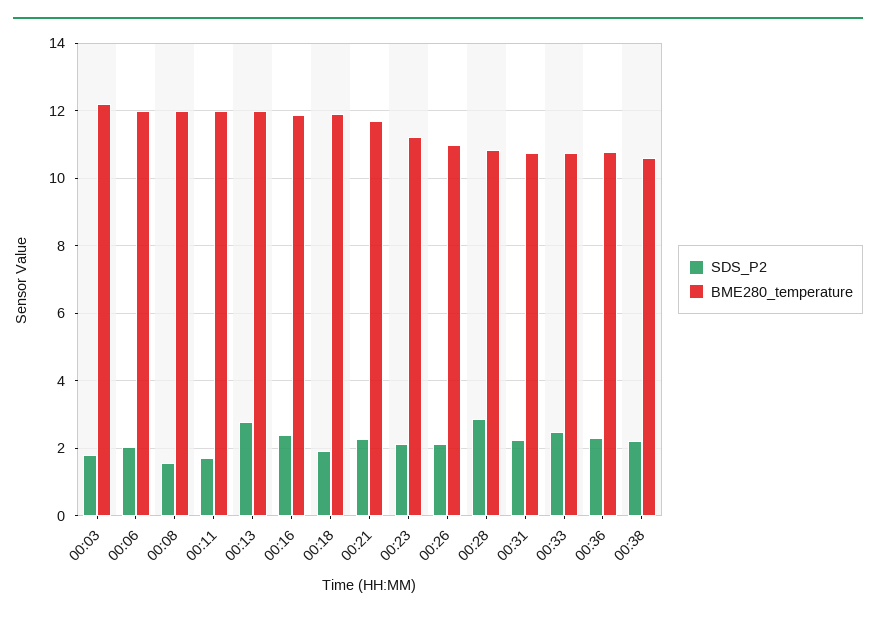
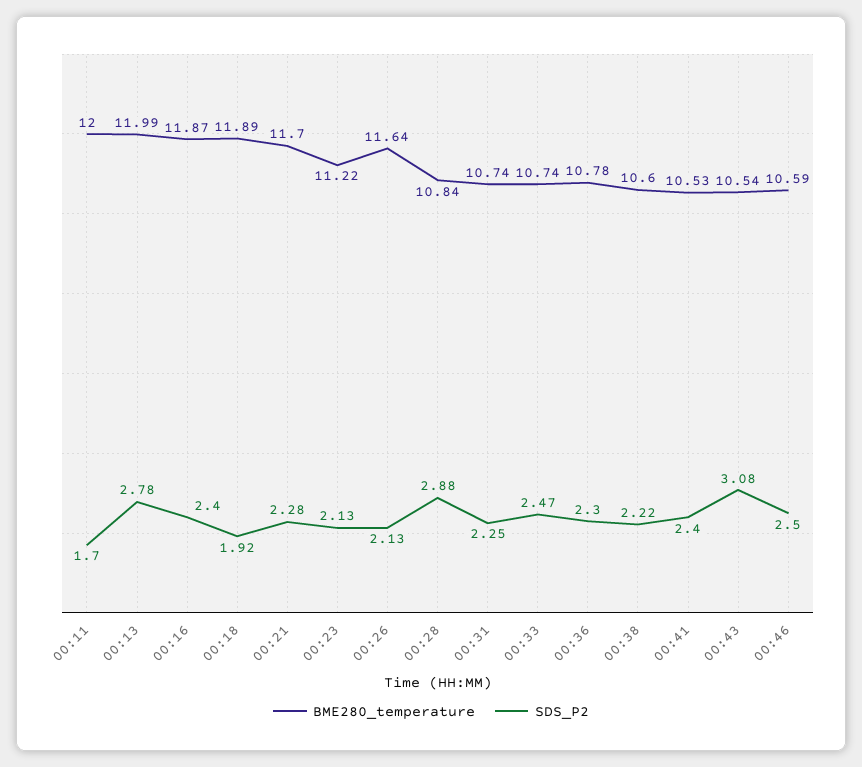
SDS_P2, 00:03: 1.8 -> none
BME280_temperature, 00:03: 12.2 -> none
SDS_P2, 00:06: 2 -> none
BME280_temperature, 00:06: 12 -> none
SDS_P2, 00:08: 1.6 -> none
BME280_temperature, 00:08: 12 -> none
BME280_temperature, 00:26: 11 -> 11.64
BME280_temperature, 00:41: none -> 10.53
SDS_P2, 00:41: none -> 2.4
BME280_temperature, 00:43: none -> 10.54
SDS_P2, 00:43: none -> 3.08
BME280_temperature, 00:46: none -> 10.59
SDS_P2, 00:46: none -> 2.5

